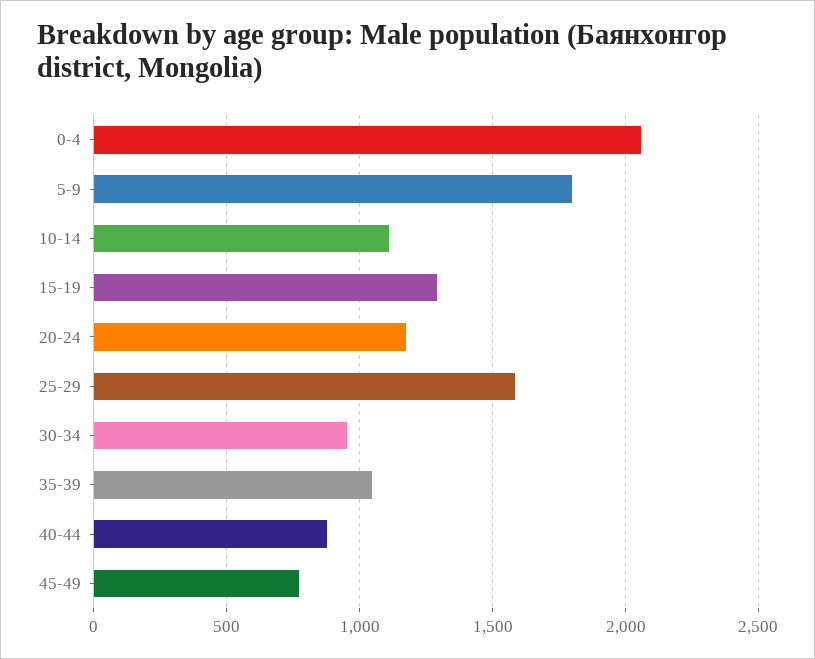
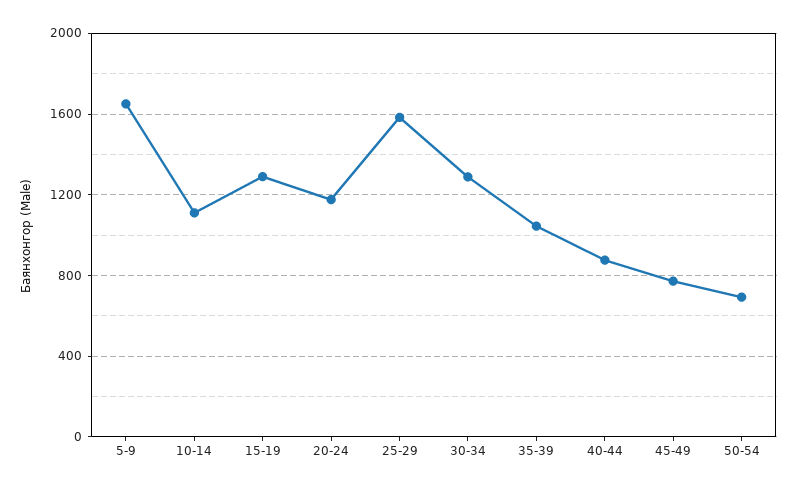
0-4: 2050 -> none
5-9: 1800 -> 1650
30-34: 950 -> 1300
50-54: none -> 700

